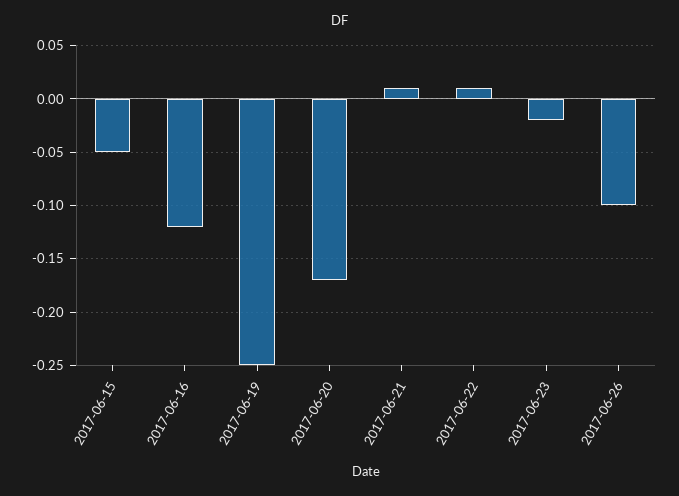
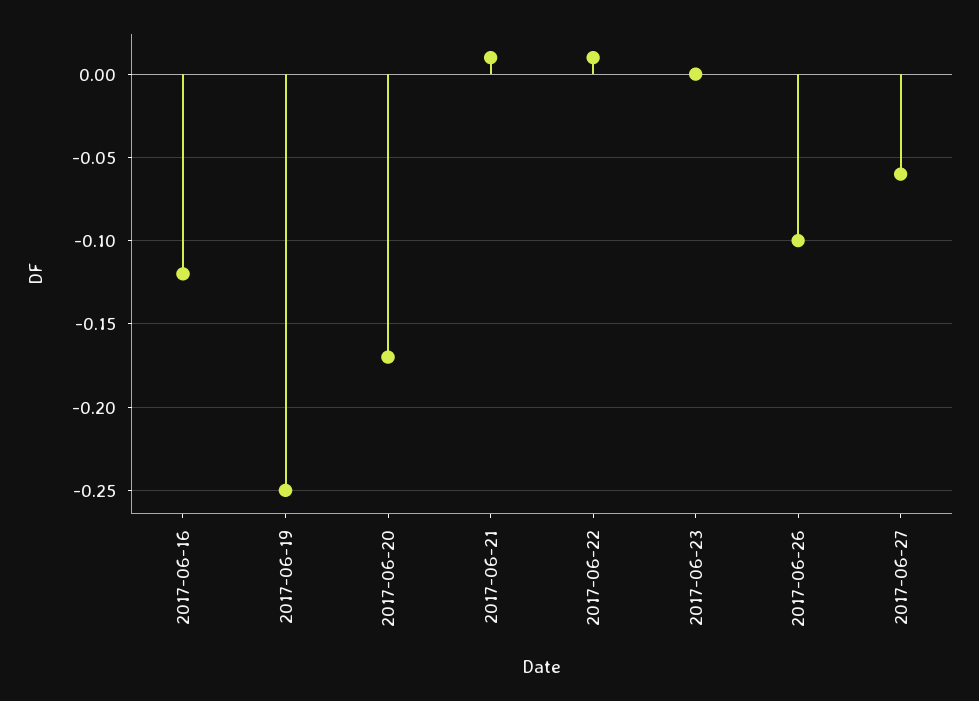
2017-06-15: -0.05 -> none
2017-06-23: -0.02 -> 0
2017-06-27: none -> -0.06

